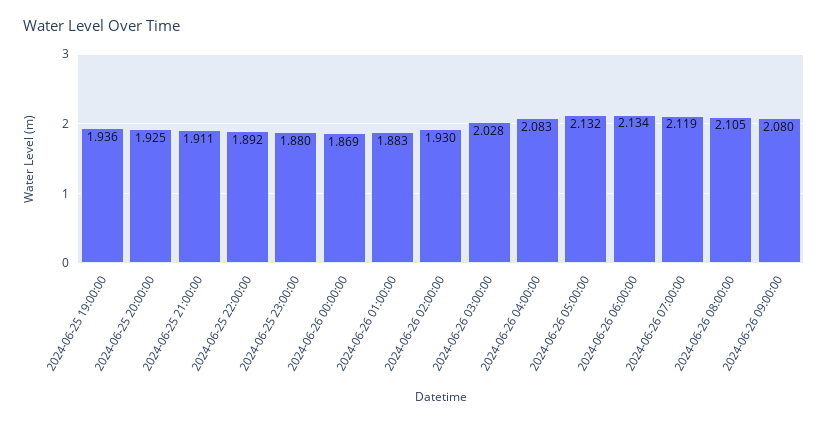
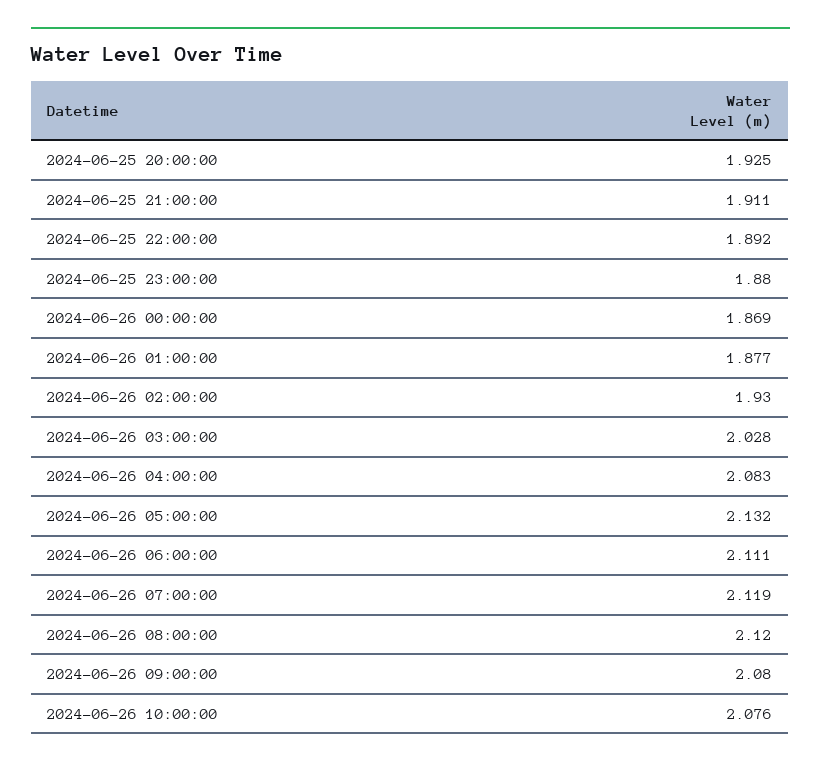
2024-06-25 19:00:00: 1.936 -> none
2024-06-26 01:00:00: 1.883 -> 1.877
2024-06-26 06:00:00: 2.134 -> 2.111
2024-06-26 08:00:00: 2.105 -> 2.12
2024-06-26 10:00:00: none -> 2.076

